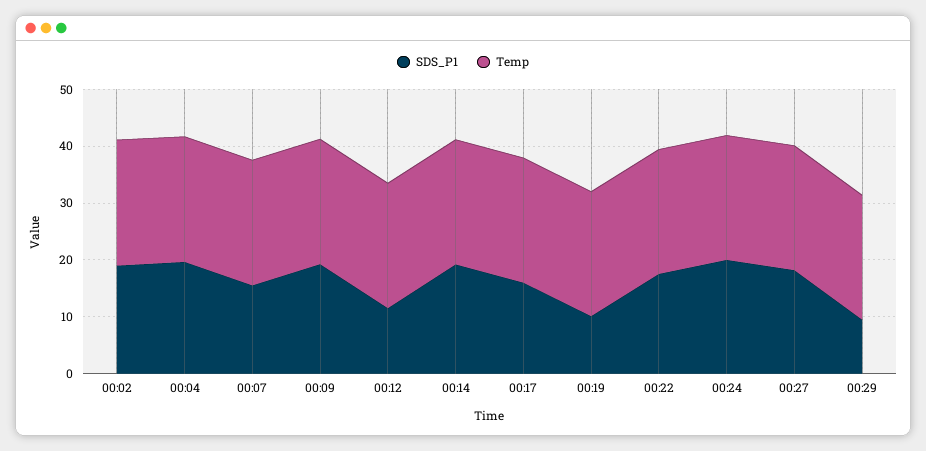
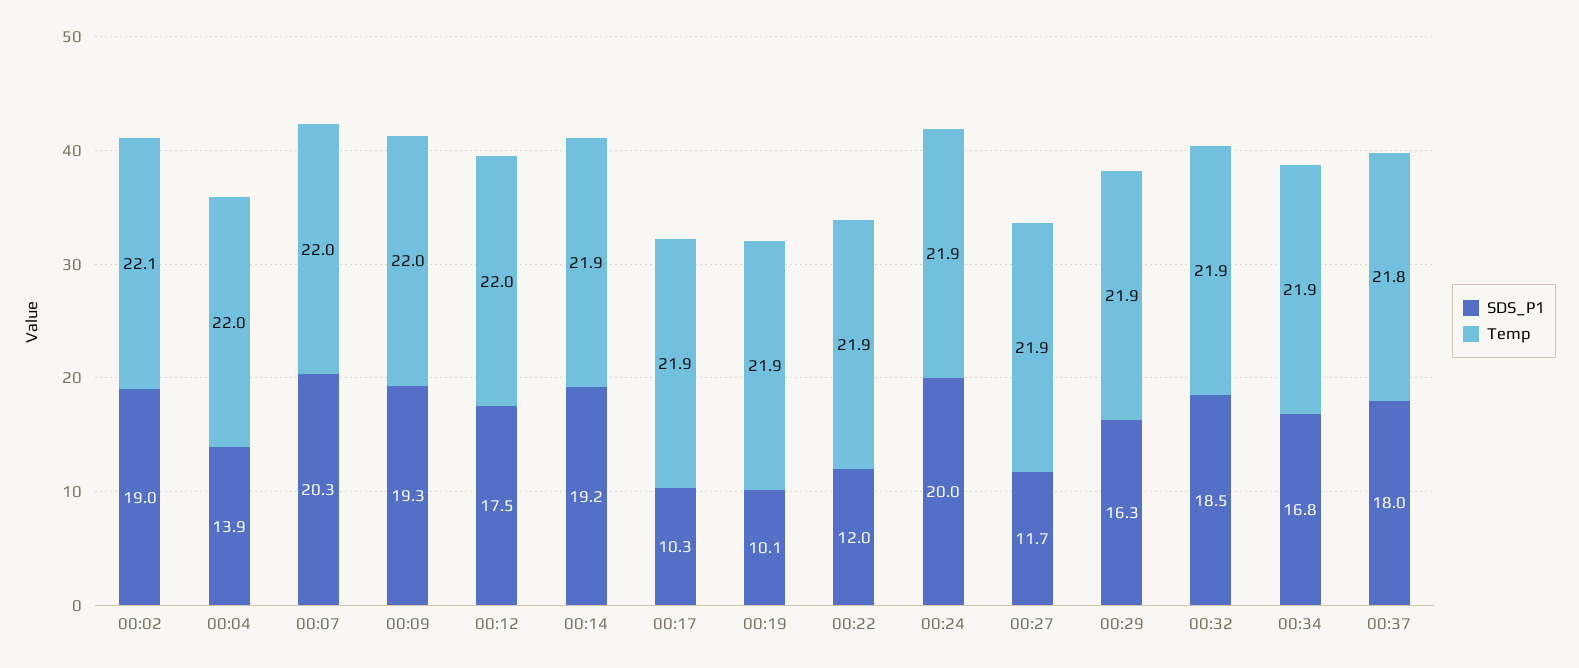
SDS_P1, 00:04: 20 -> 13.9
SDS_P1, 00:07: 16 -> 20.3
SDS_P1, 00:12: 12 -> 17.5
SDS_P1, 00:17: 16 -> 10.3
SDS_P1, 00:22: 18 -> 12
SDS_P1, 00:27: 18 -> 11.7
SDS_P1, 00:29: 10 -> 16.3
SDS_P1, 00:32: none -> 18.5
Temp, 00:32: none -> 21.9
SDS_P1, 00:34: none -> 16.8
Temp, 00:34: none -> 21.9
SDS_P1, 00:37: none -> 18
Temp, 00:37: none -> 21.8

